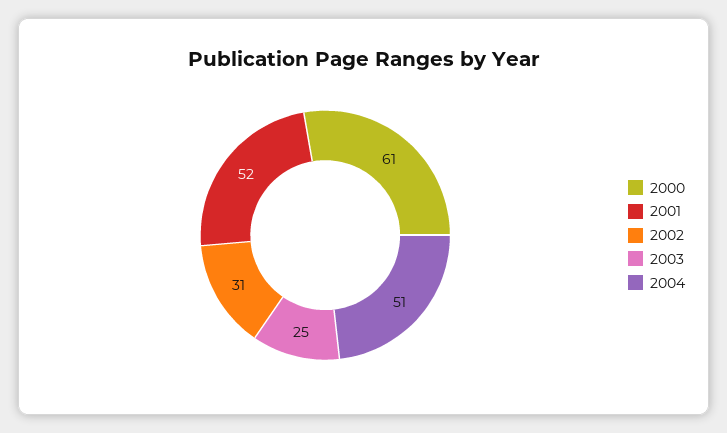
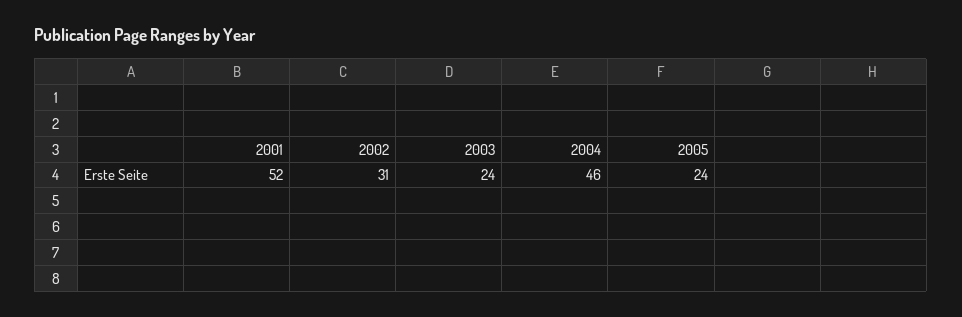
2000: 61 -> none
2003: 25 -> 24
2004: 51 -> 46
2005: none -> 24

